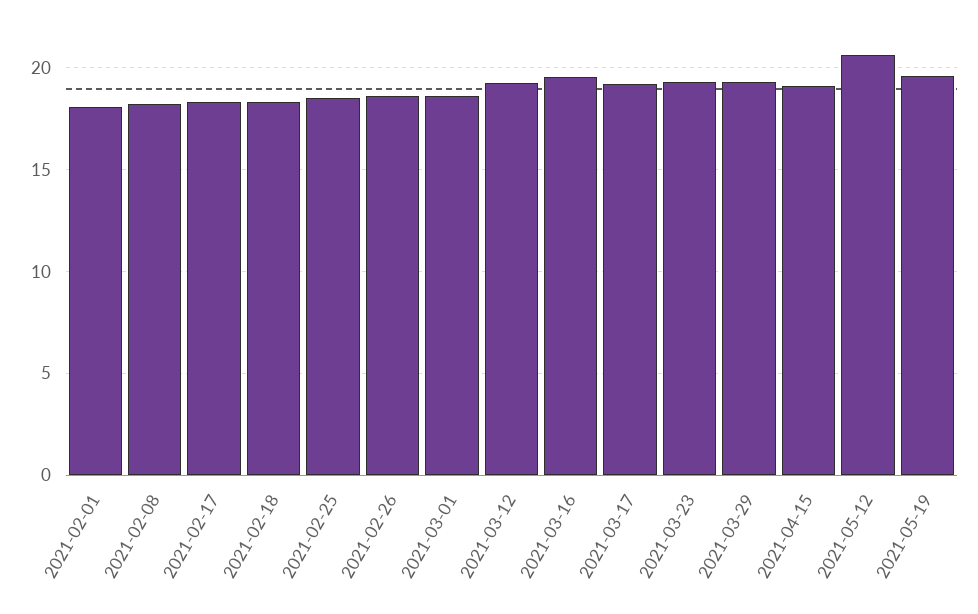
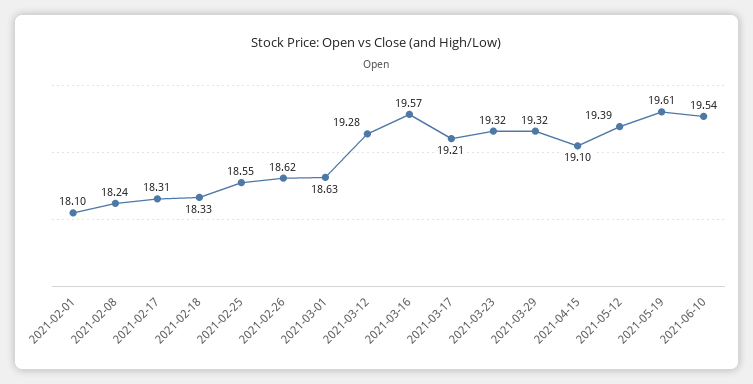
2021-05-12: 20.5 -> 19.39
2021-06-10: none -> 19.54

